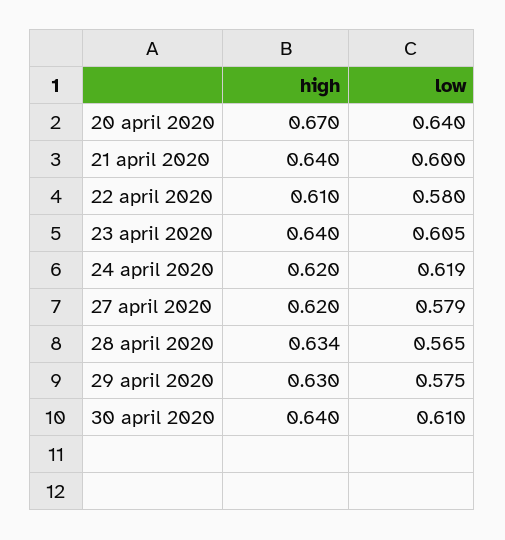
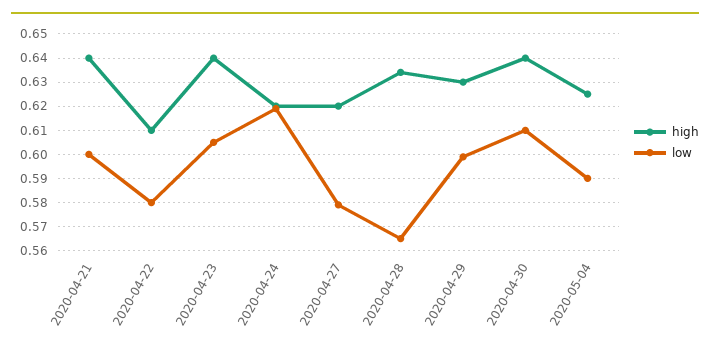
high, 20 april 2020: 0.67 -> none
low, 20 april 2020: 0.64 -> none
low, 29 april 2020: 0.575 -> 0.6
high, 2020-05-04: none -> 0.625
low, 2020-05-04: none -> 0.59

